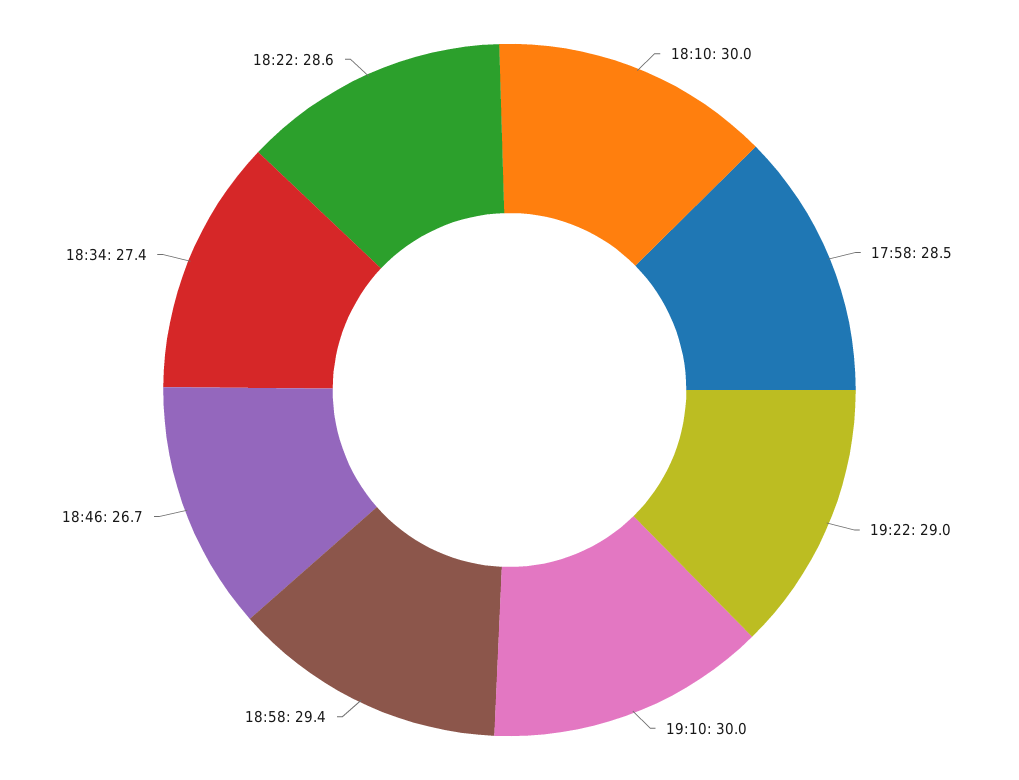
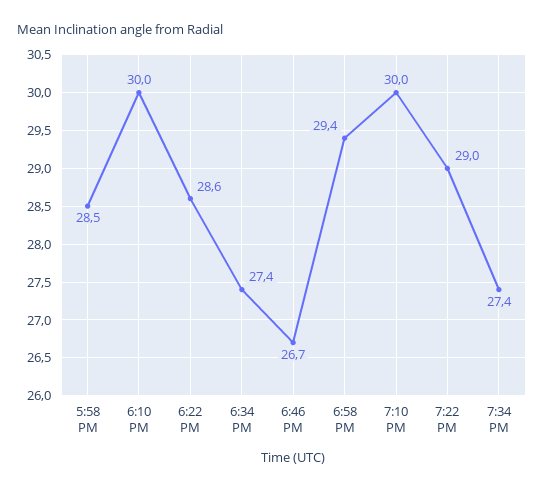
7:34 PM: none -> 27.4

